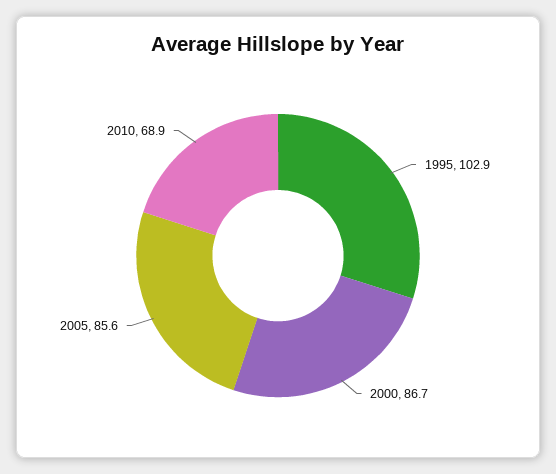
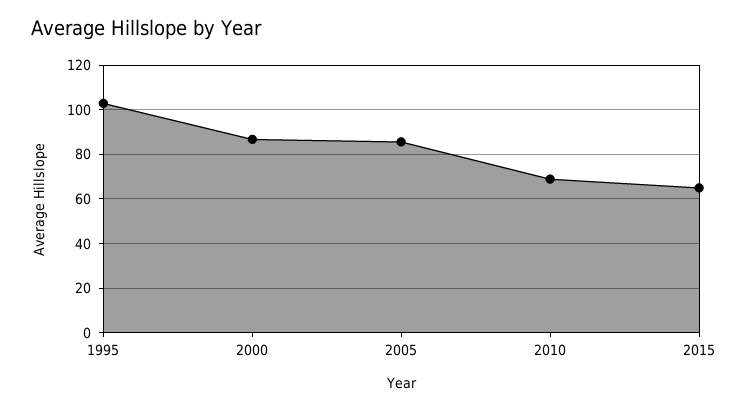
2015: none -> 65

